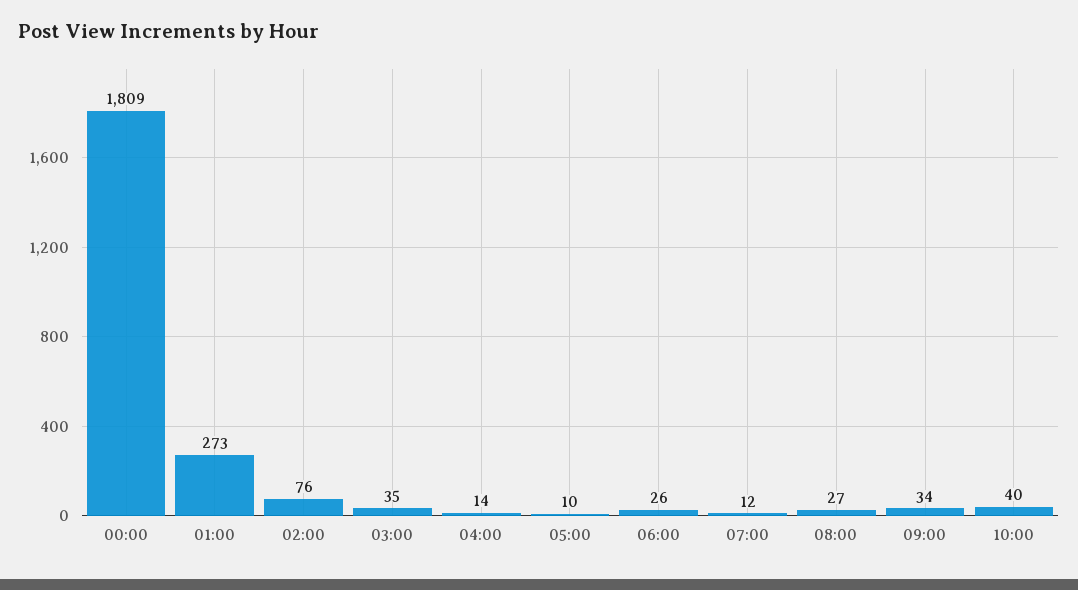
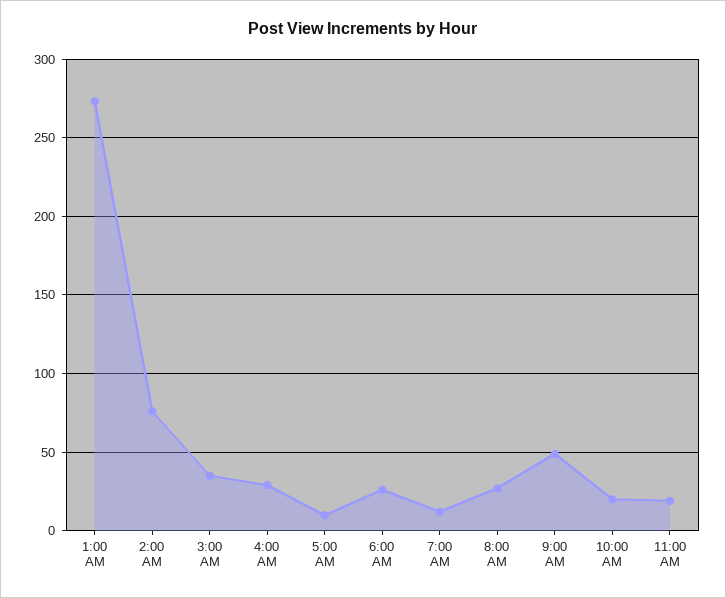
00:00: 1809 -> none
04:00: 14 -> 30
09:00: 34 -> 50
10:00: 40 -> 20
11:00 AM: none -> 20

